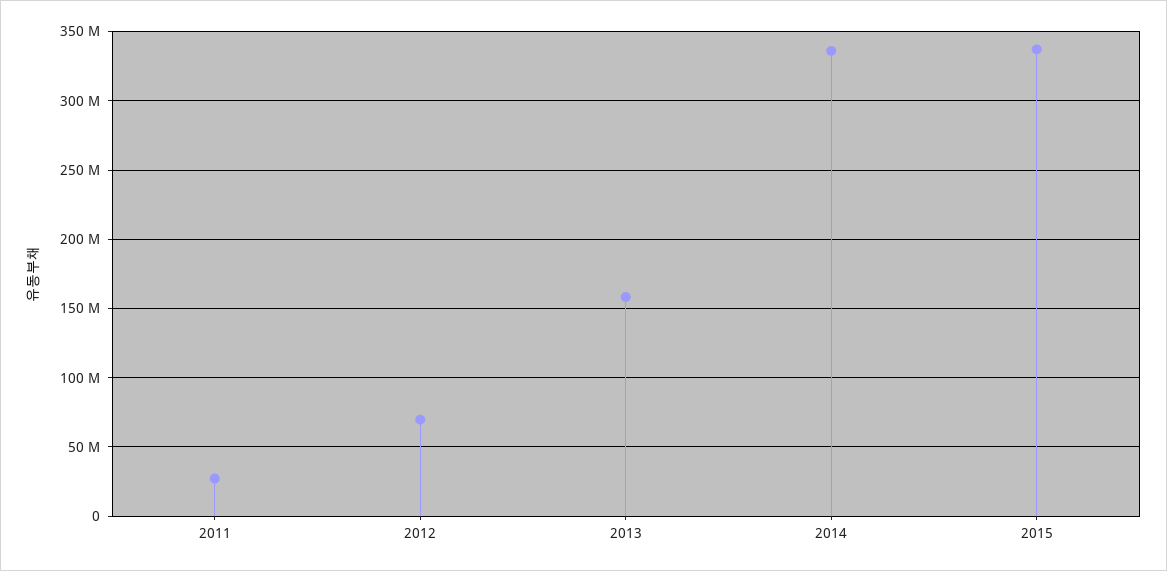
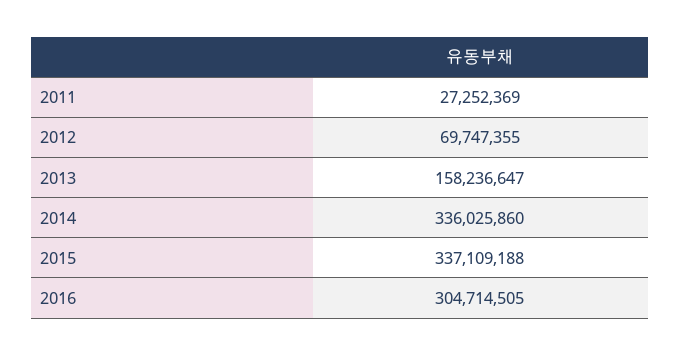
2016: none -> 304714505

